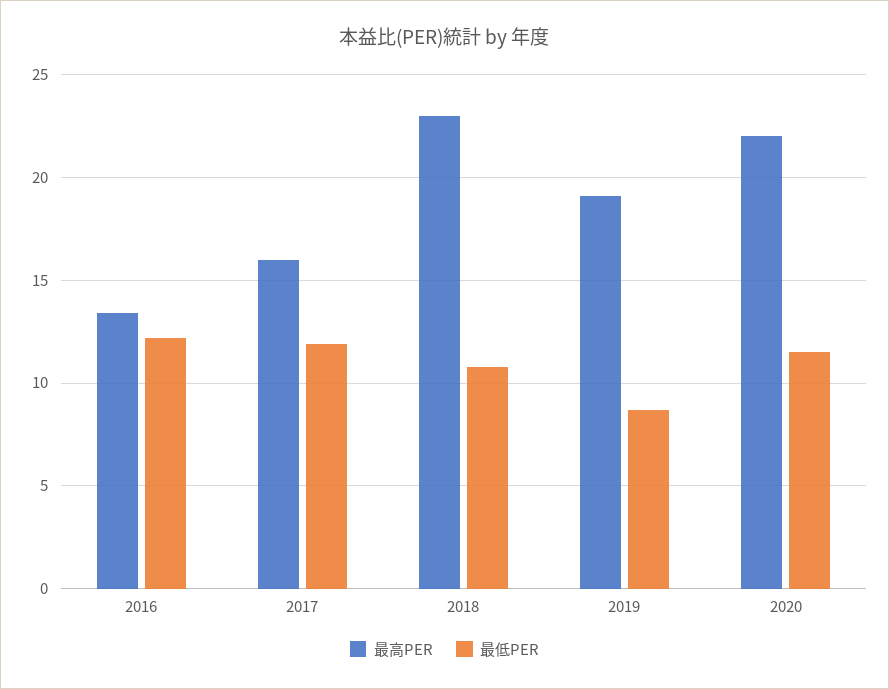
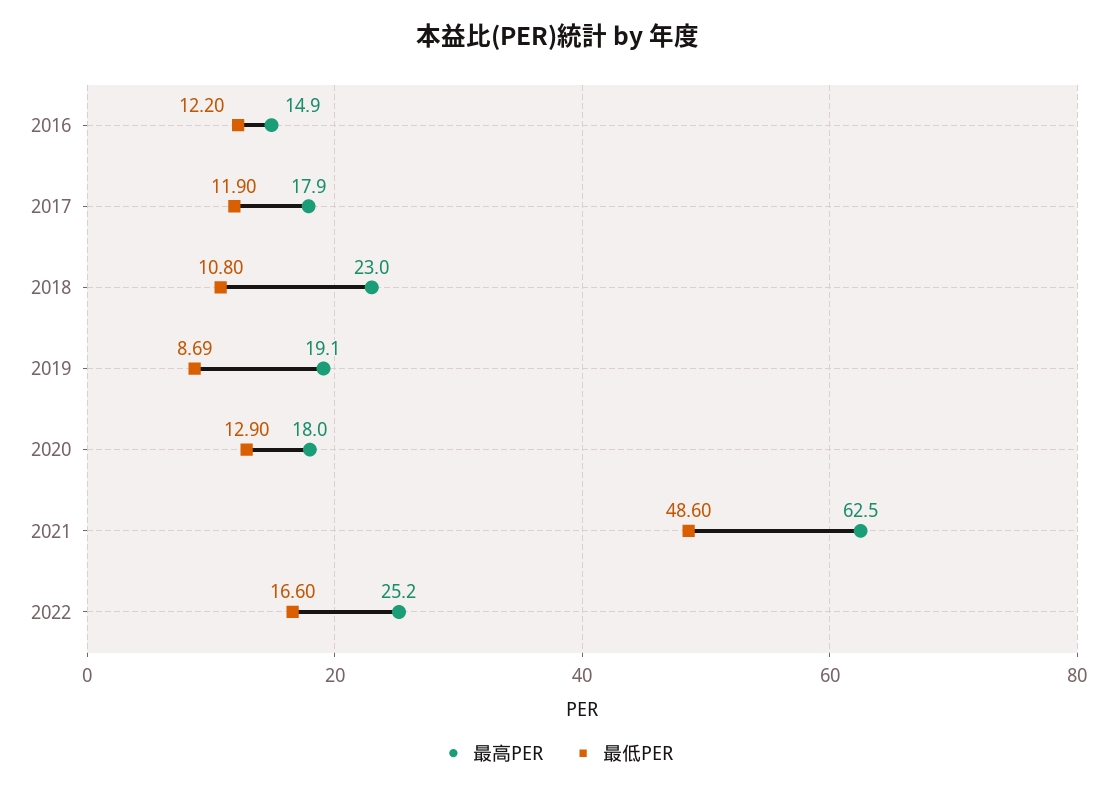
最高PER, 2016: 13.5 -> 14.9
最高PER, 2017: 16 -> 17.9
最高PER, 2020: 22 -> 18
最低PER, 2020: 11.5 -> 12.9
最高PER, 2021: none -> 62.5
最低PER, 2021: none -> 48.6
最高PER, 2022: none -> 25.2
最低PER, 2022: none -> 16.6

